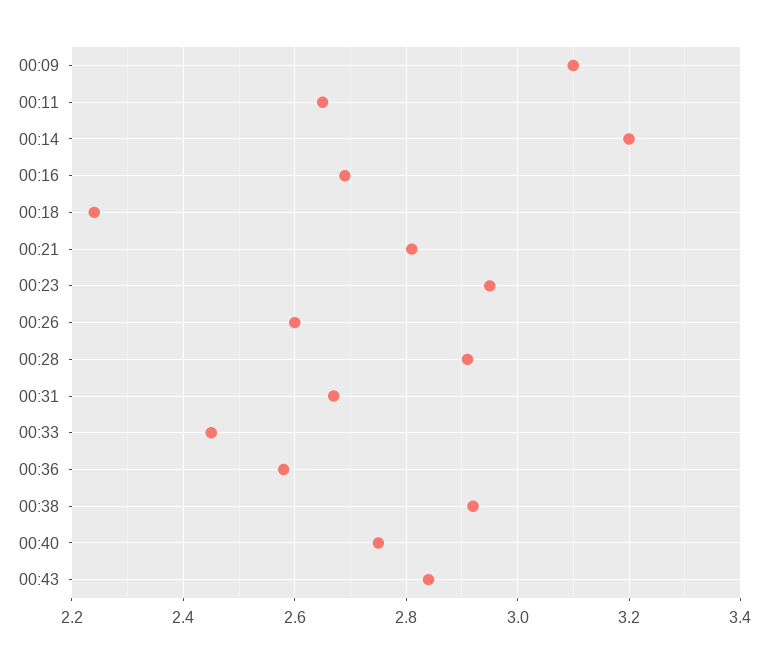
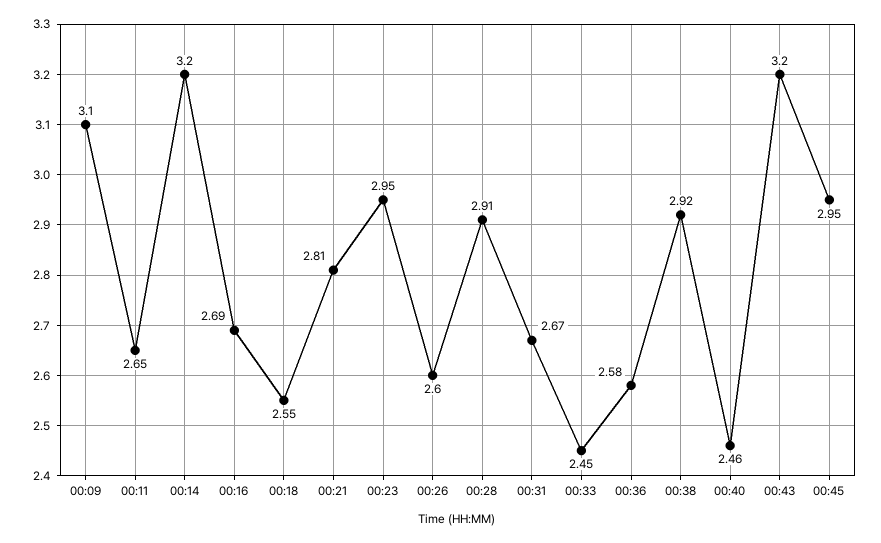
00:18: 2.25 -> 2.55
00:40: 2.75 -> 2.46
00:43: 2.85 -> 3.2
00:45: none -> 2.95

